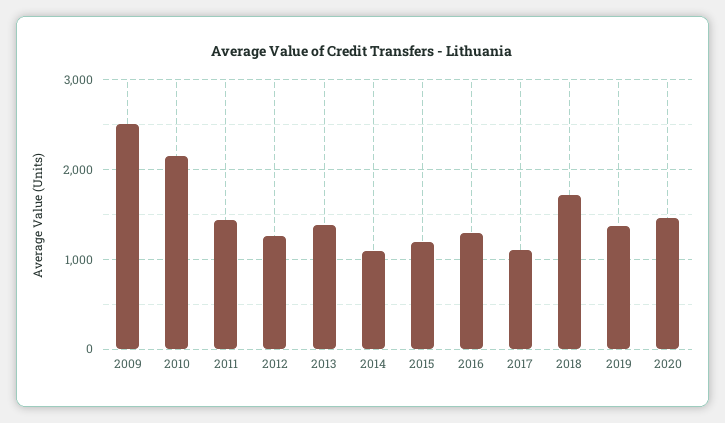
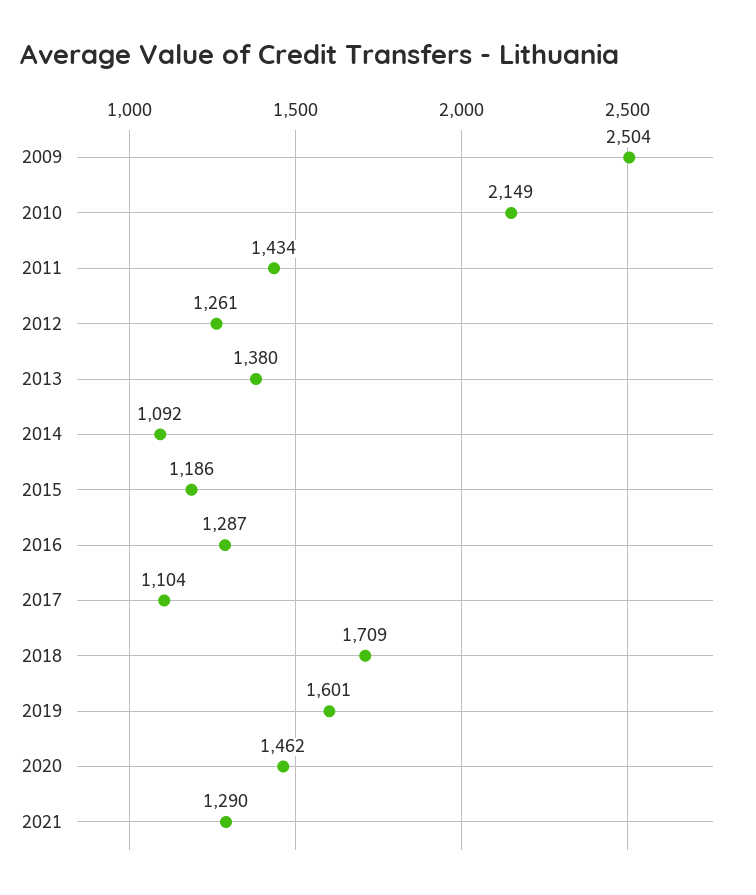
2019: 1400 -> 1601
2021: none -> 1290

